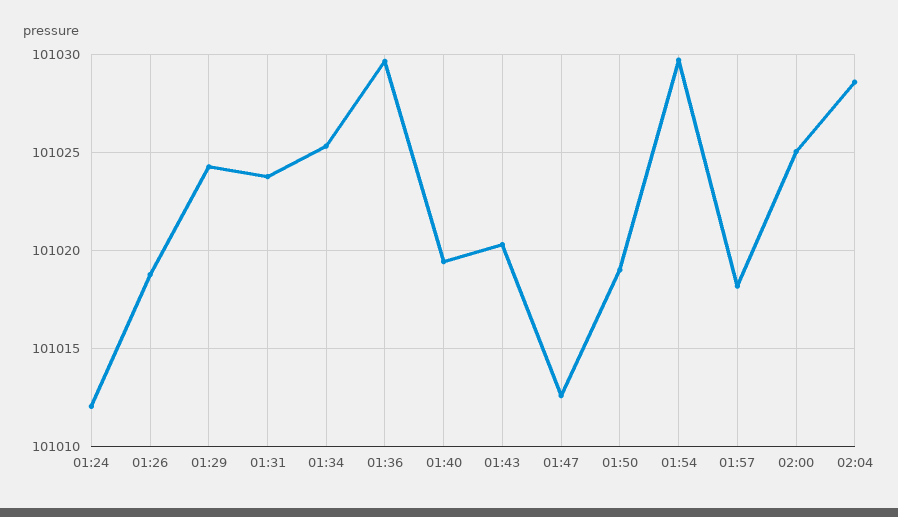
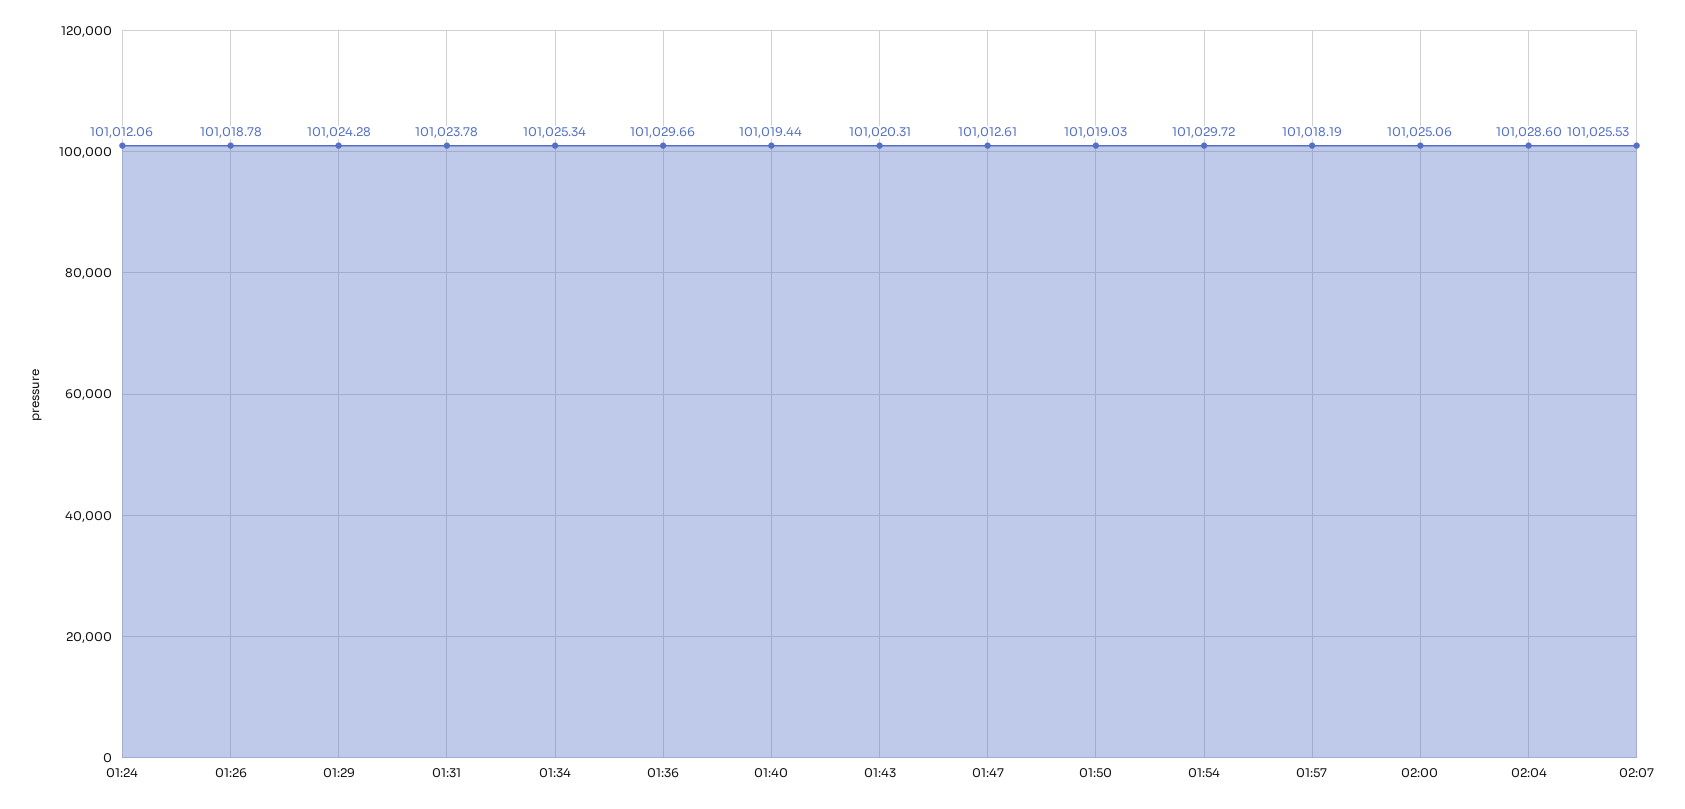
02:07: none -> 101025.53

